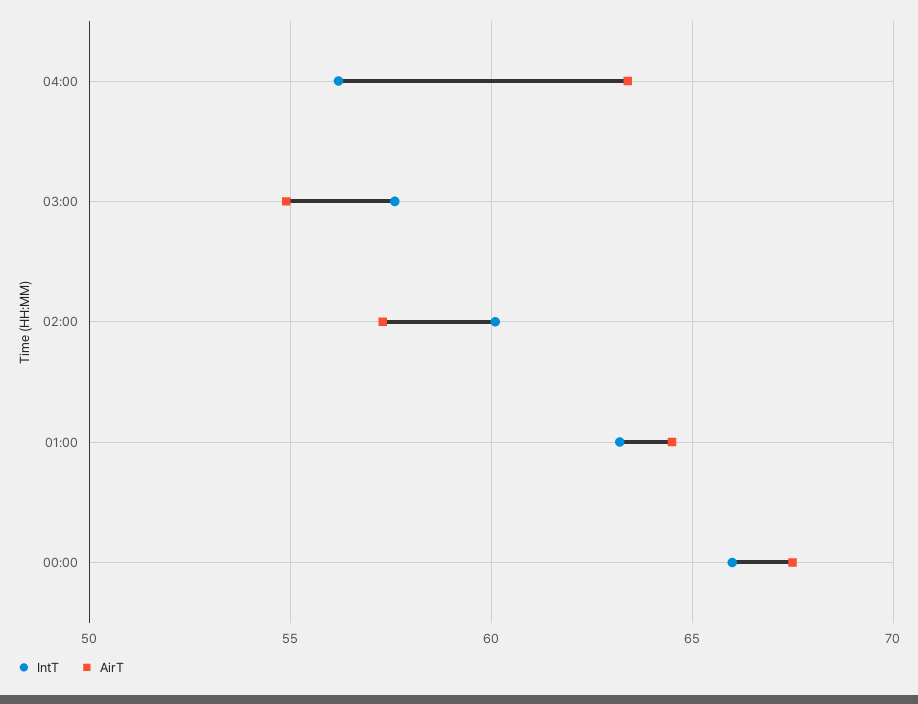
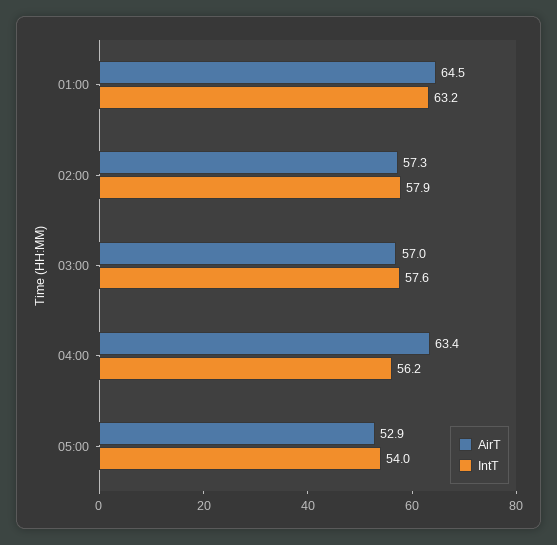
AirT, 03:00: 55 -> 57
IntT, 02:00: 60 -> 57.9
IntT, 00:00: 66 -> none
AirT, 00:00: 67.5 -> none
AirT, 05:00: none -> 52.9
IntT, 05:00: none -> 54

